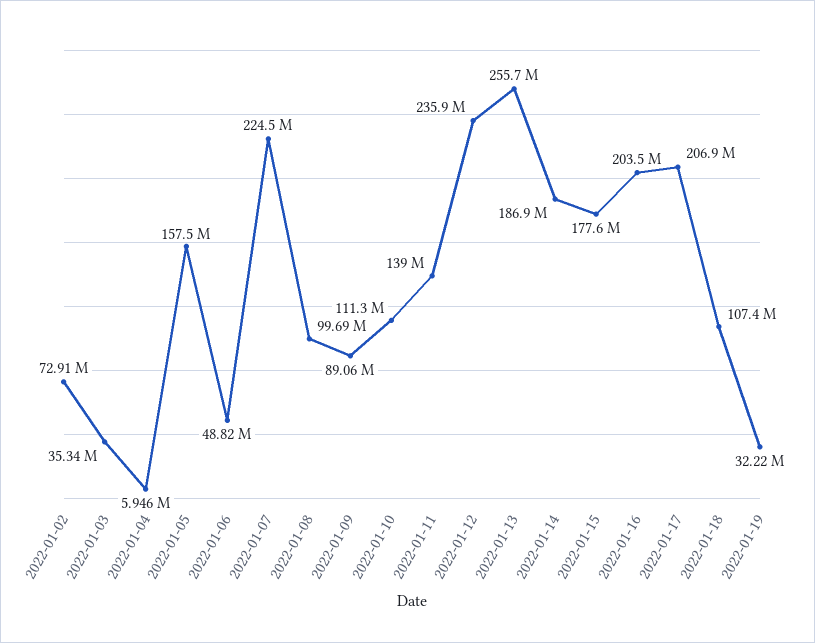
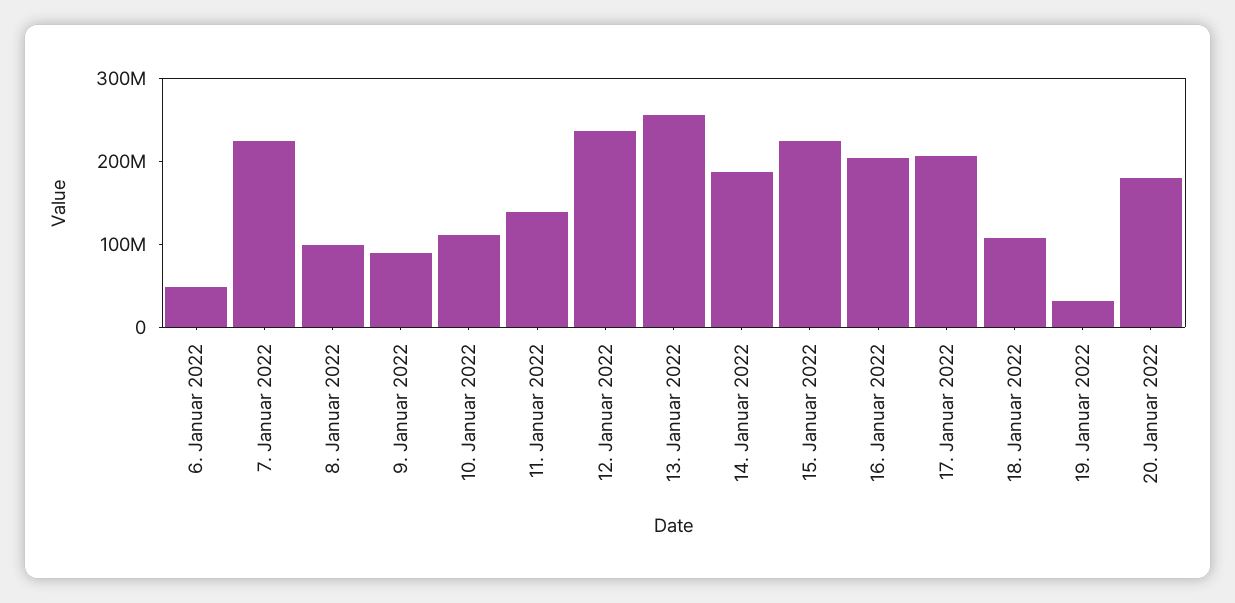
2022-01-02: 72910000 -> none
2022-01-03: 35340000 -> none
2022-01-04: 5946000 -> none
2022-01-05: 157500000 -> none
2022-01-15: 177600000 -> 220000000
20. Januar 2022: none -> 180000000

